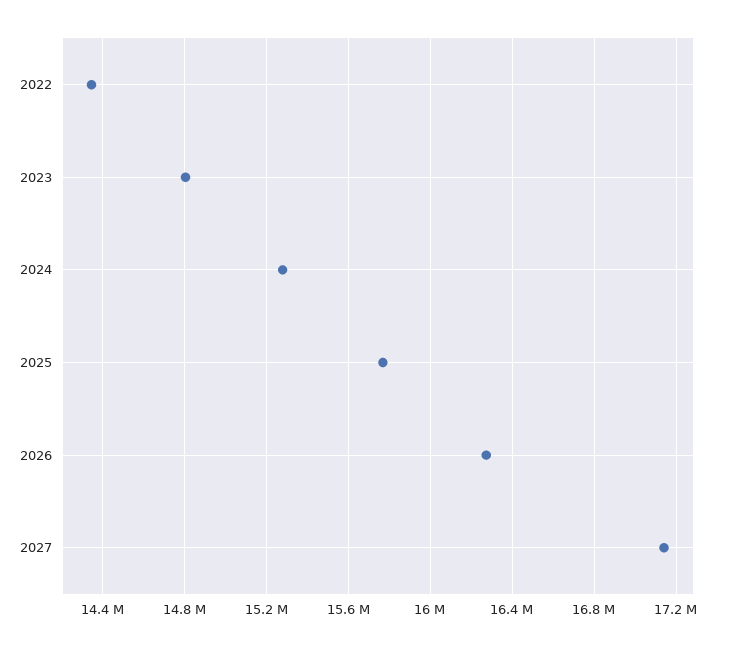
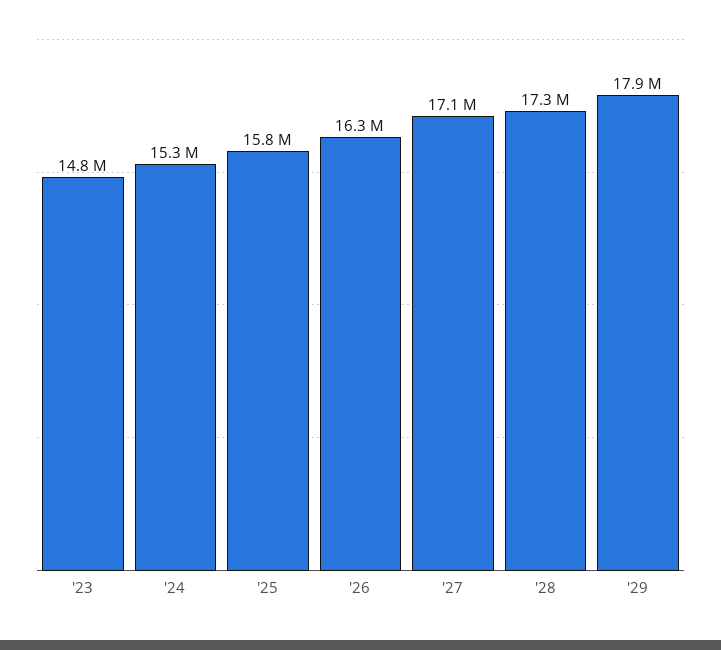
2022: 14350000 -> none
'28: none -> 17300000
'29: none -> 17900000

